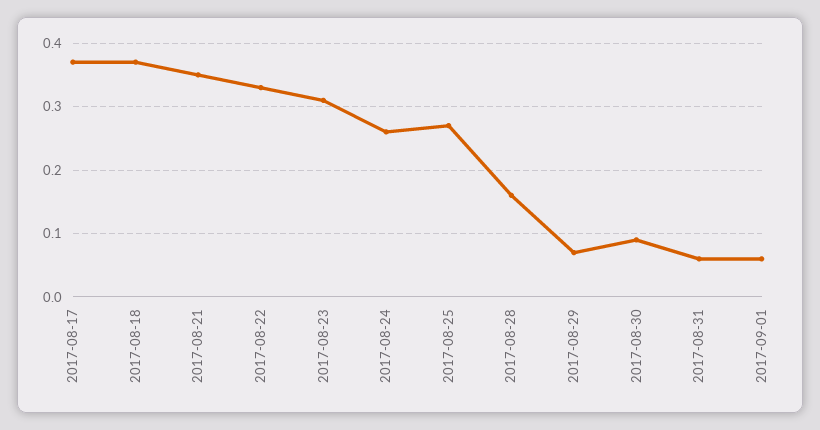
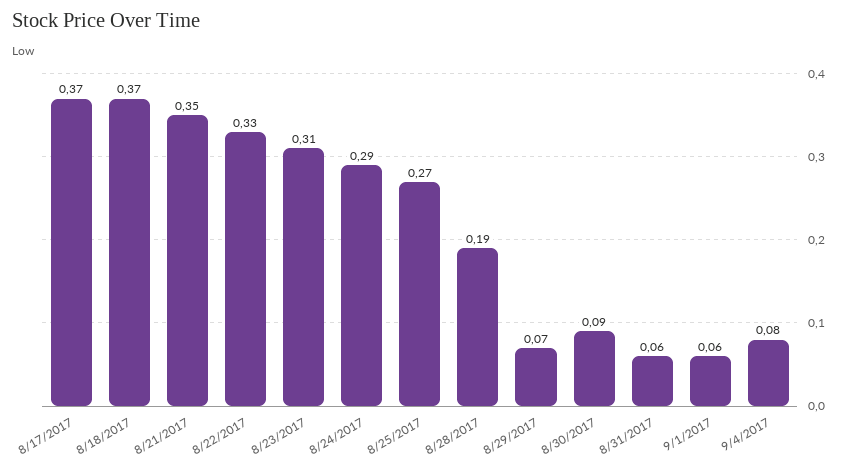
2017-08-24: 0.26 -> 0.29
2017-08-28: 0.16 -> 0.19
9/4/2017: none -> 0.08

